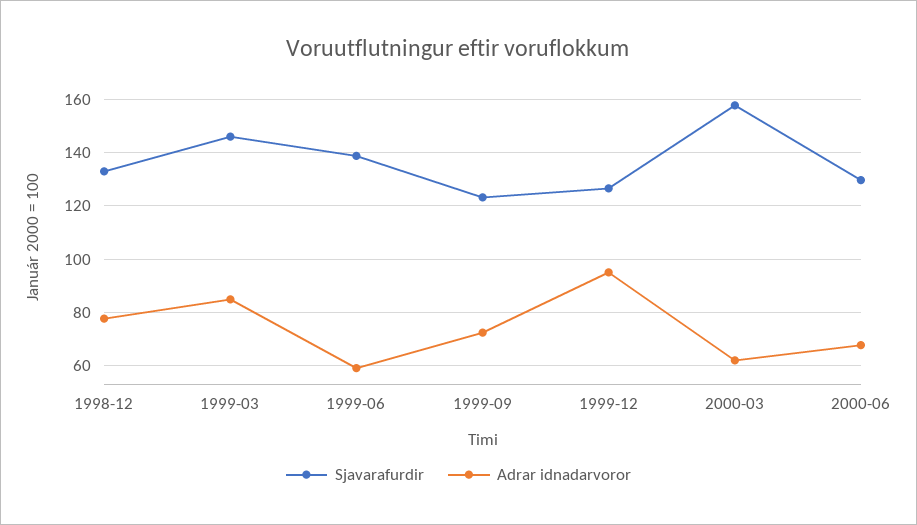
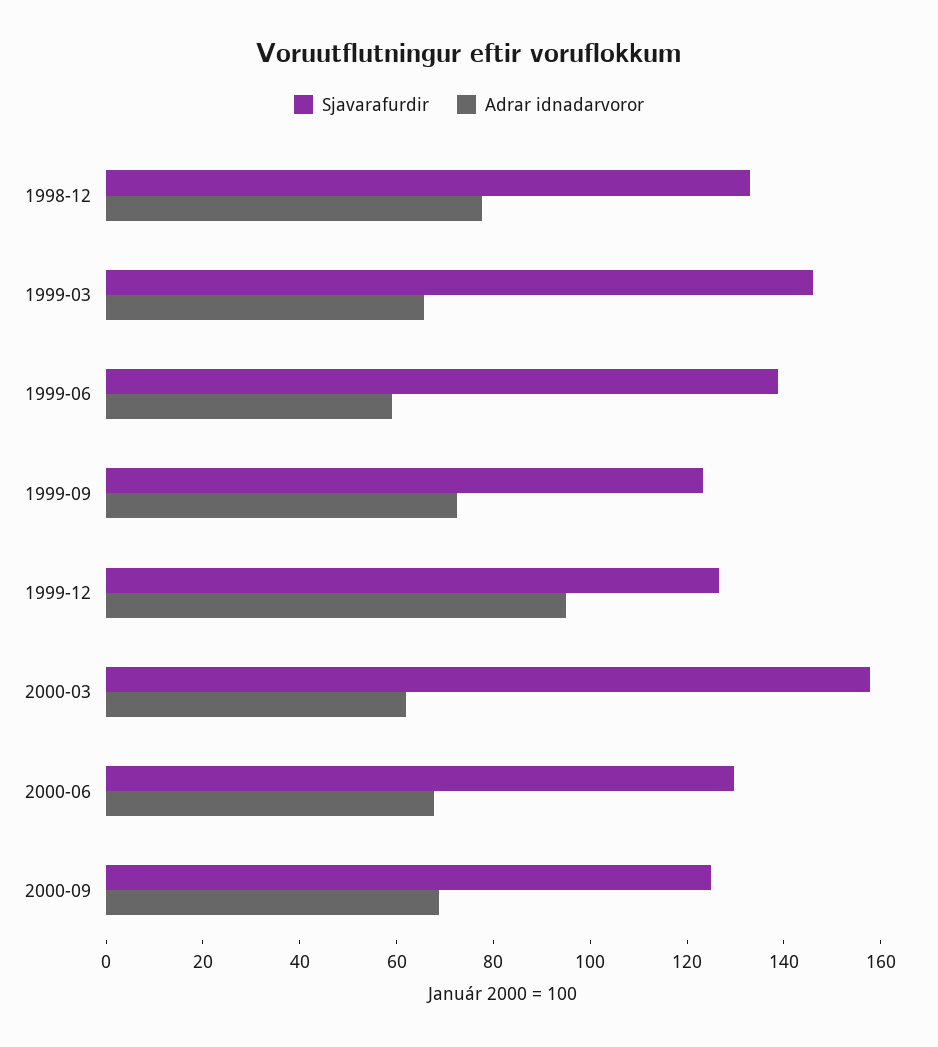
Adrar idnadarvoror, 1999-03: 85 -> 65
Sjavarafurdir, 2000-09: none -> 125
Adrar idnadarvoror, 2000-09: none -> 70

